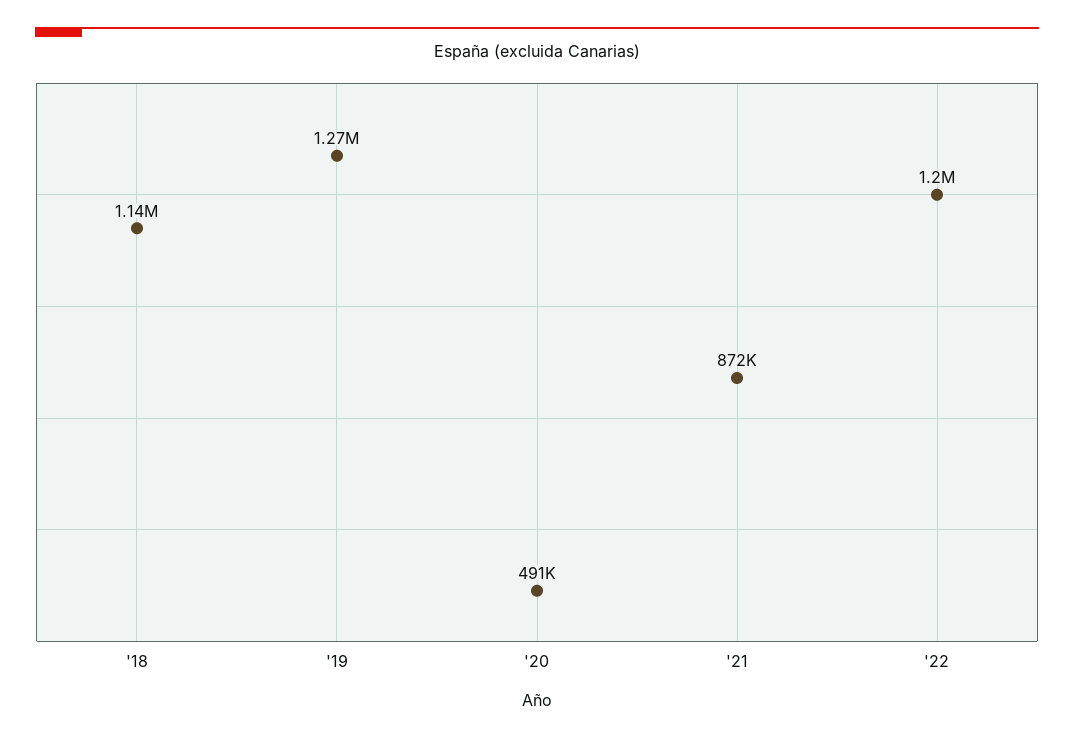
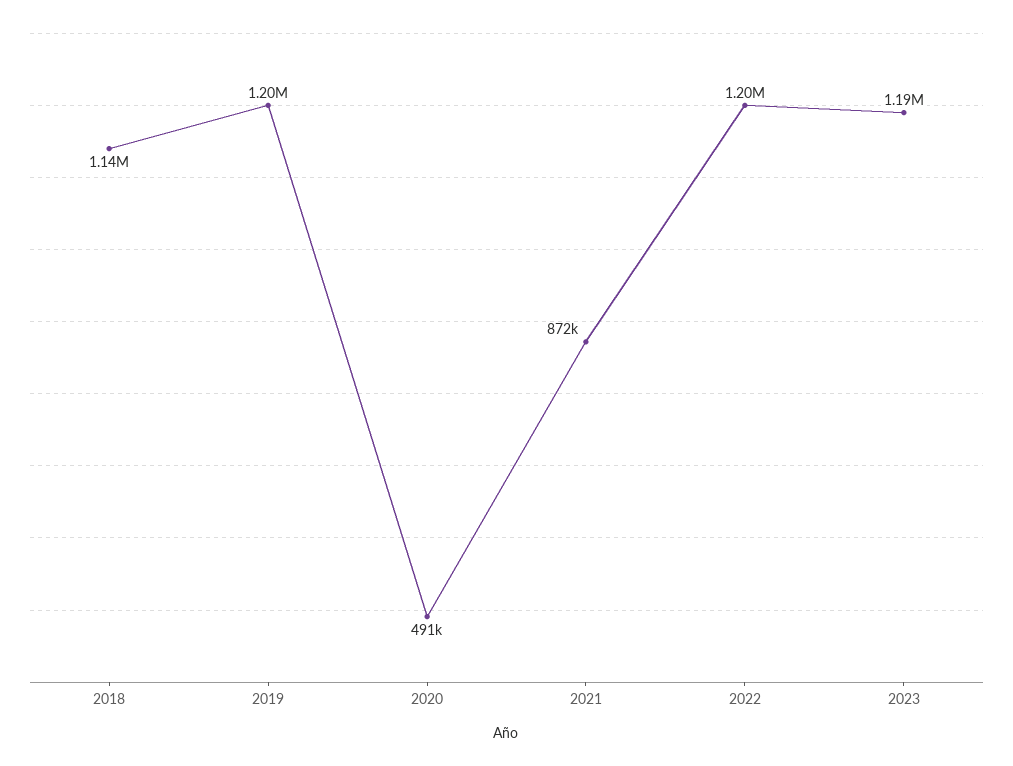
'19: 1270000 -> 1200000
2023: none -> 1190000

